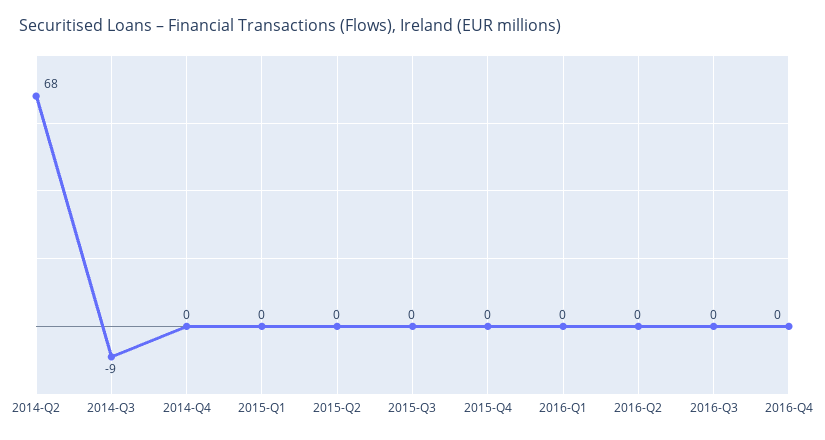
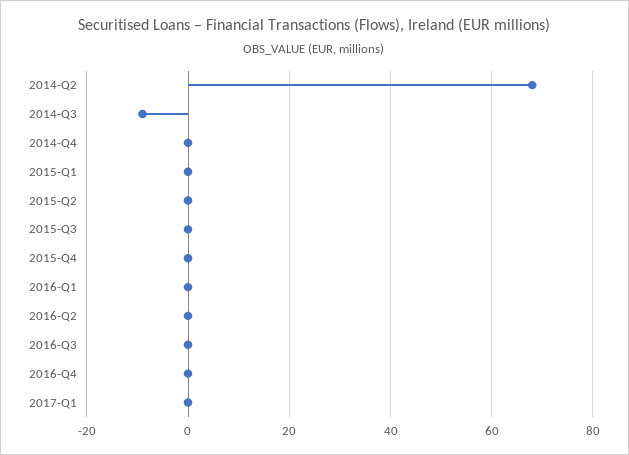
2017-Q1: none -> 0

